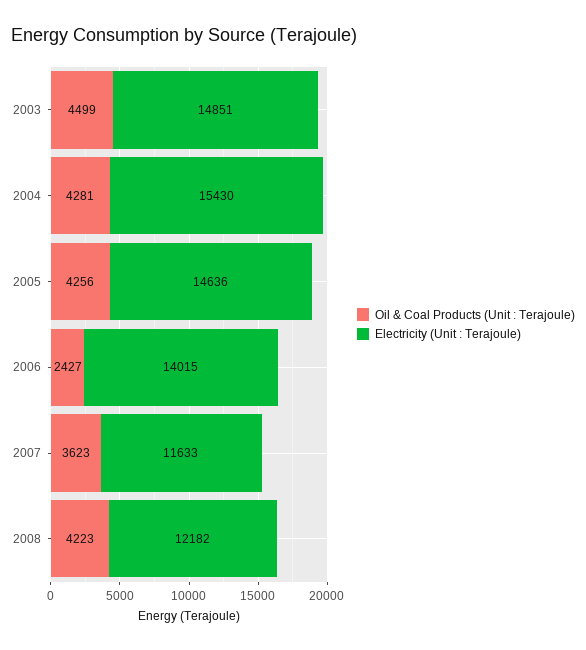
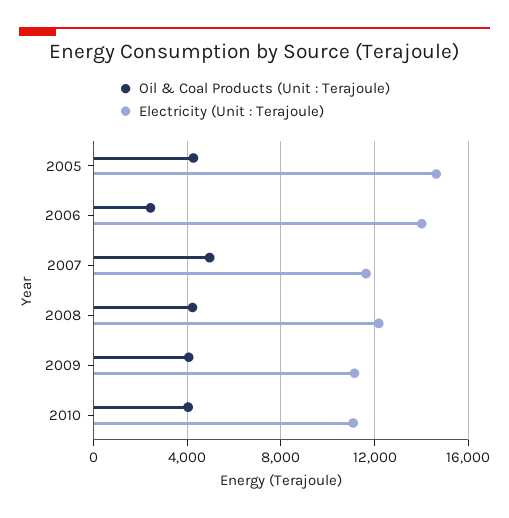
Oil & Coal Products (Unit : Terajoule), 2003: 4499 -> none
Electricity (Unit : Terajoule), 2003: 14851 -> none
Oil & Coal Products (Unit : Terajoule), 2004: 4281 -> none
Electricity (Unit : Terajoule), 2004: 15430 -> none
Oil & Coal Products (Unit : Terajoule), 2007: 3623 -> 5000
Oil & Coal Products (Unit : Terajoule), 2009: none -> 4000
Electricity (Unit : Terajoule), 2009: none -> 11000
Oil & Coal Products (Unit : Terajoule), 2010: none -> 4000
Electricity (Unit : Terajoule), 2010: none -> 11000

